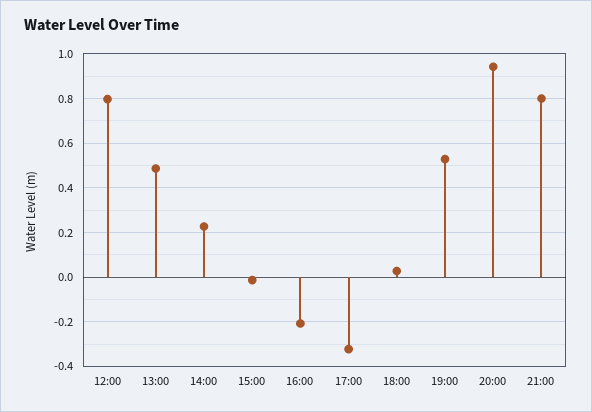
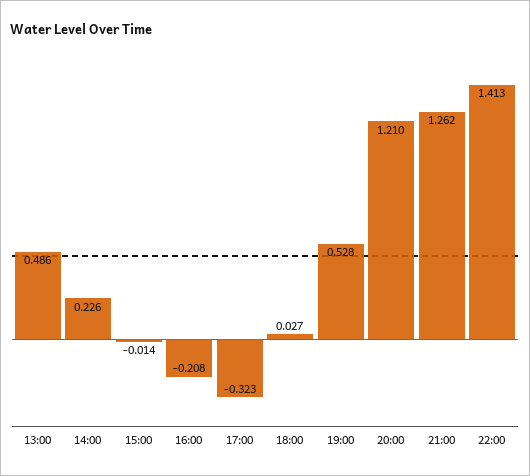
12:00: 0.8 -> none
20:00: 0.95 -> 1.21
21:00: 0.8 -> 1.262
22:00: none -> 1.413

